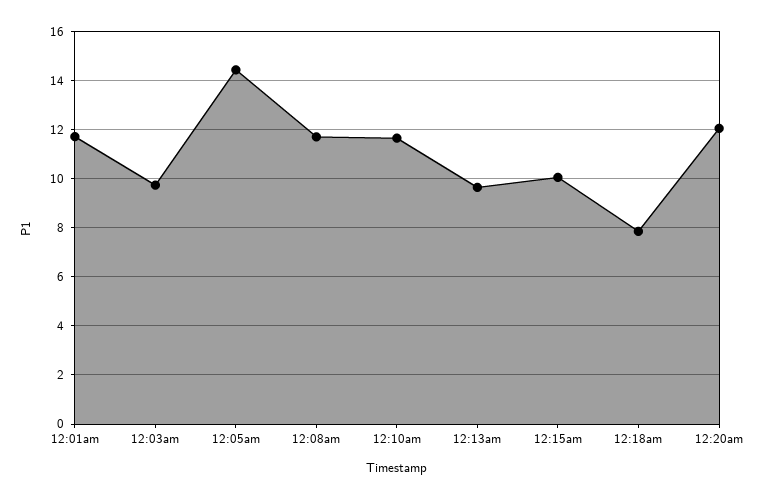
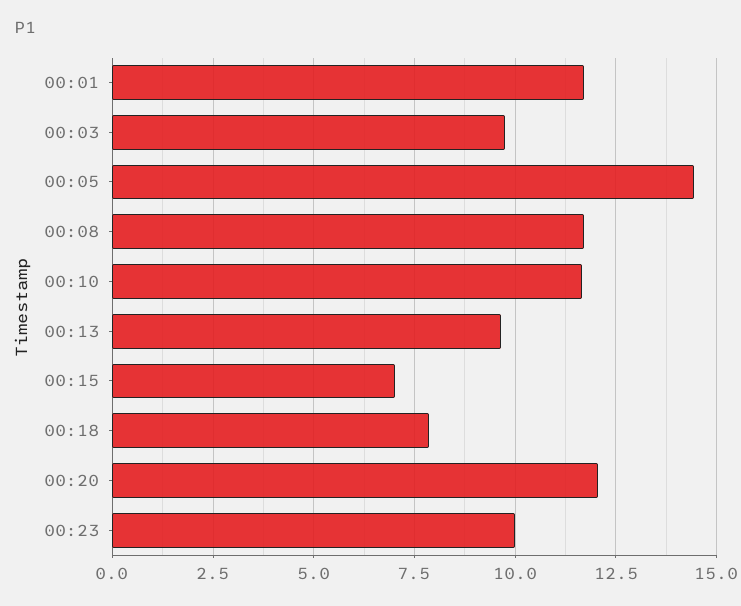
12:15am: 10 -> 7
00:23: none -> 10

